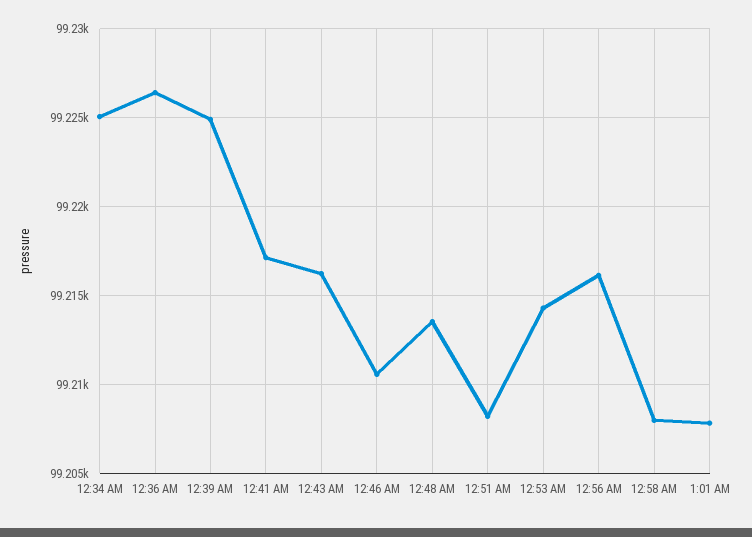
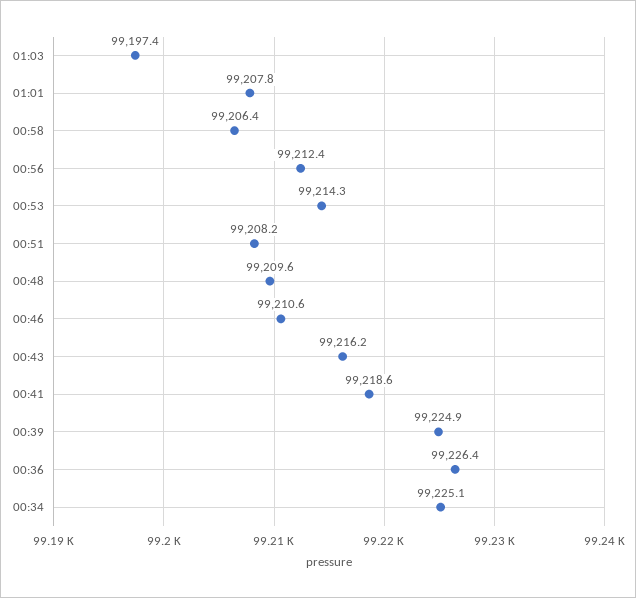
12:41 AM: 99217 -> 99218.6
12:48 AM: 99213.5 -> 99209.6
12:56 AM: 99216 -> 99212.4
12:58 AM: 99208 -> 99206.4
01:03: none -> 99197.4

